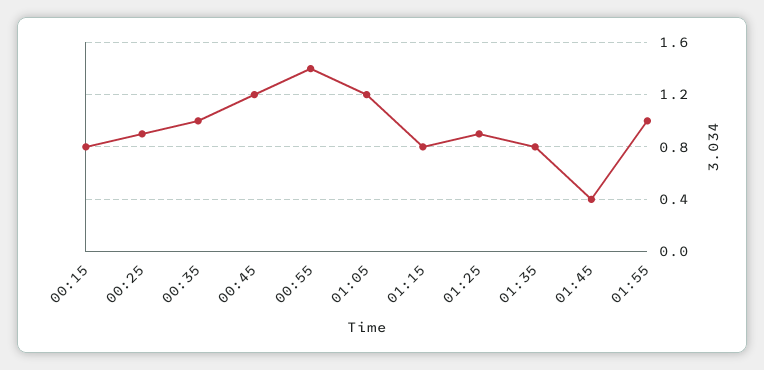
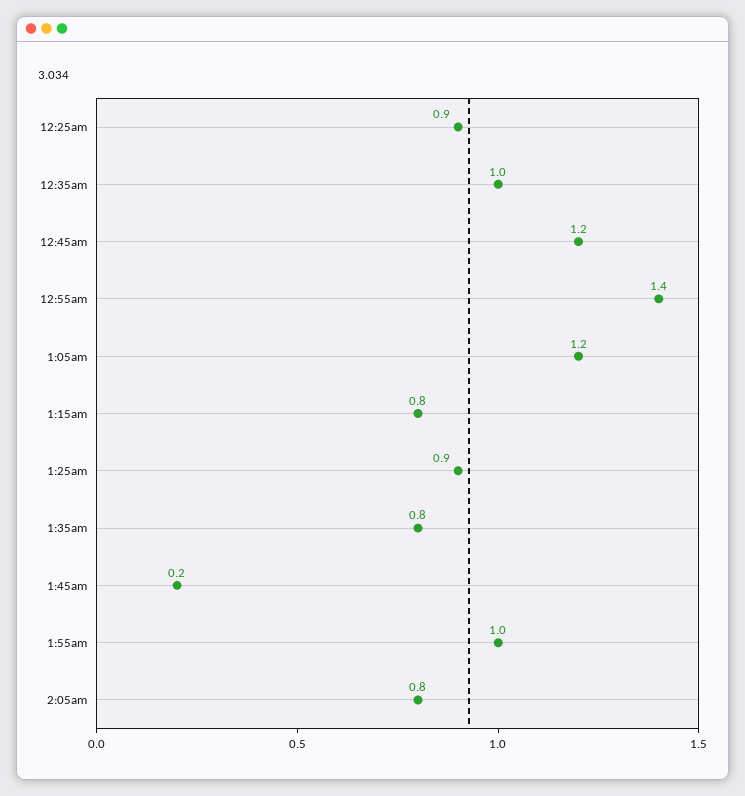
00:15: 0.8 -> none
01:45: 0.4 -> 0.2
2:05am: none -> 0.8

